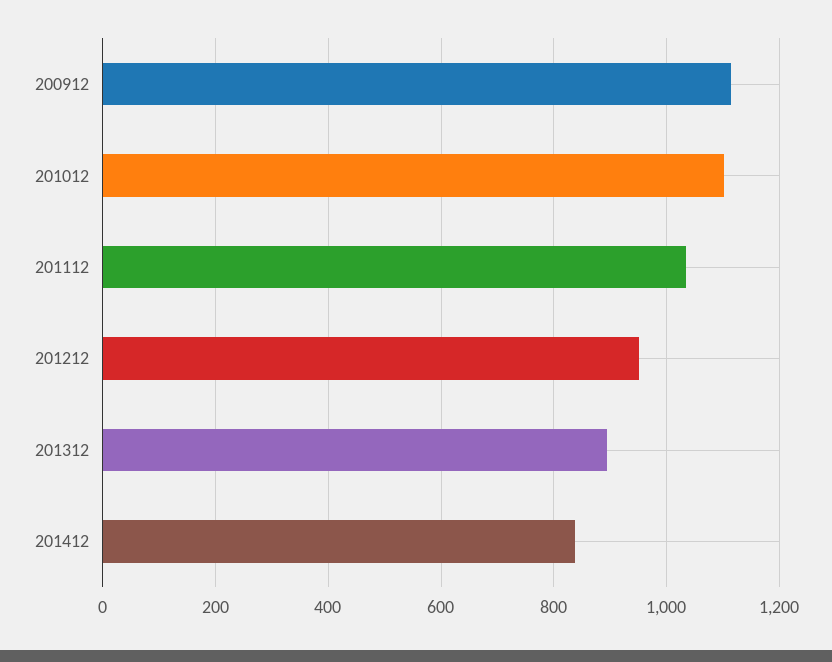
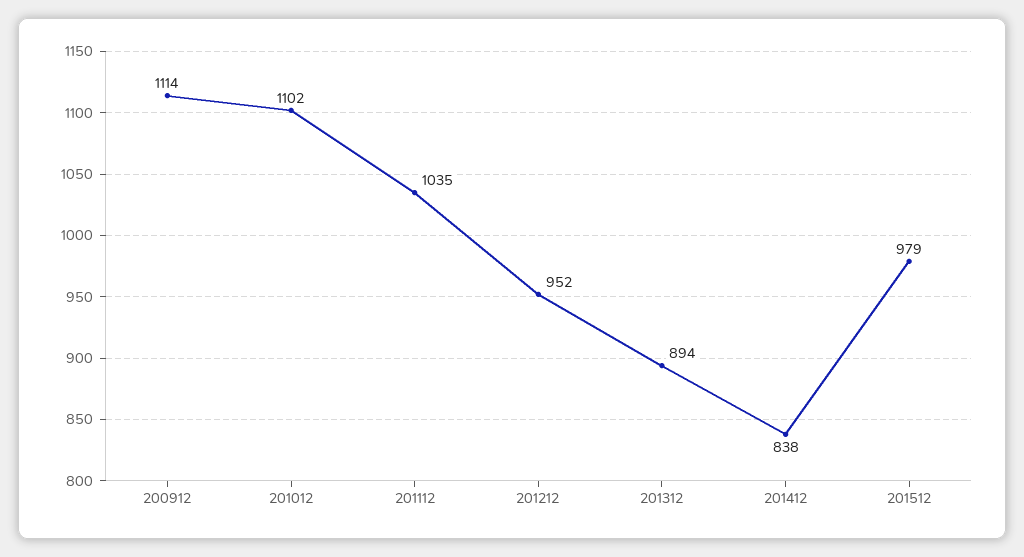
201512: none -> 979

